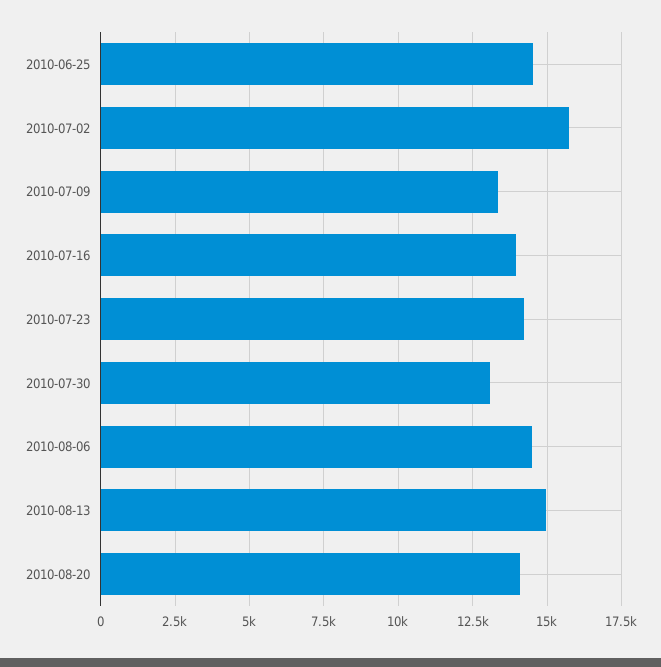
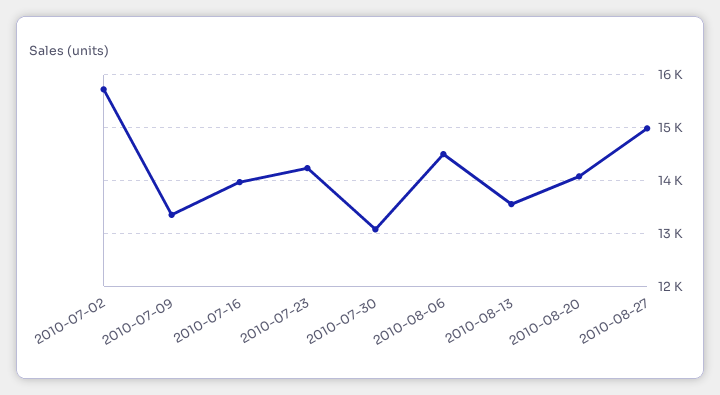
2010-06-25: 14500 -> none
2010-08-13: 15000 -> 13600
2010-08-27: none -> 15000

